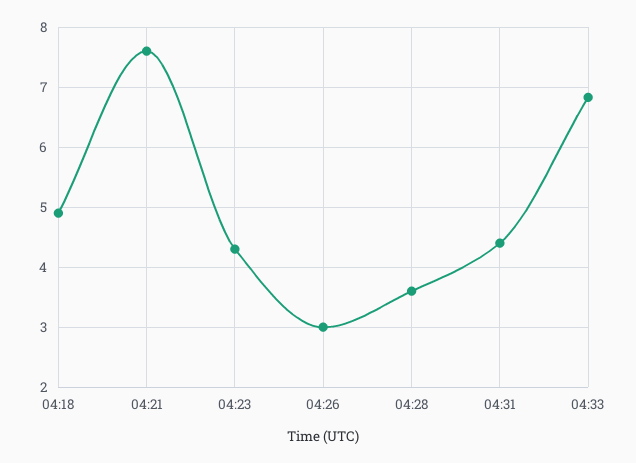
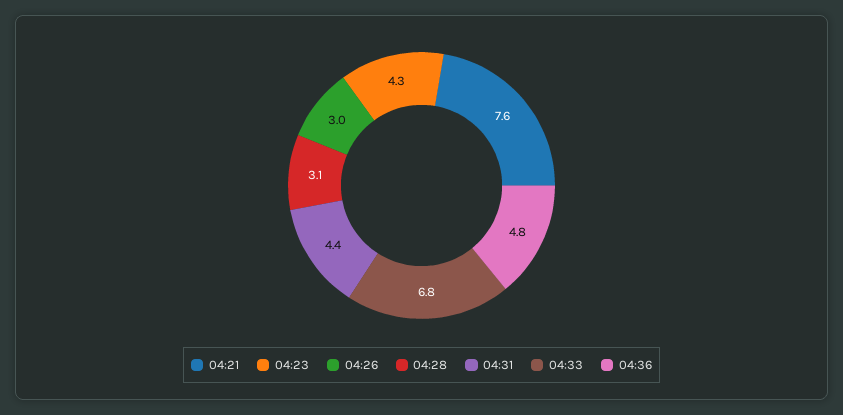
04:18: 4.9 -> none
04:28: 3.6 -> 3.1
04:36: none -> 4.8

